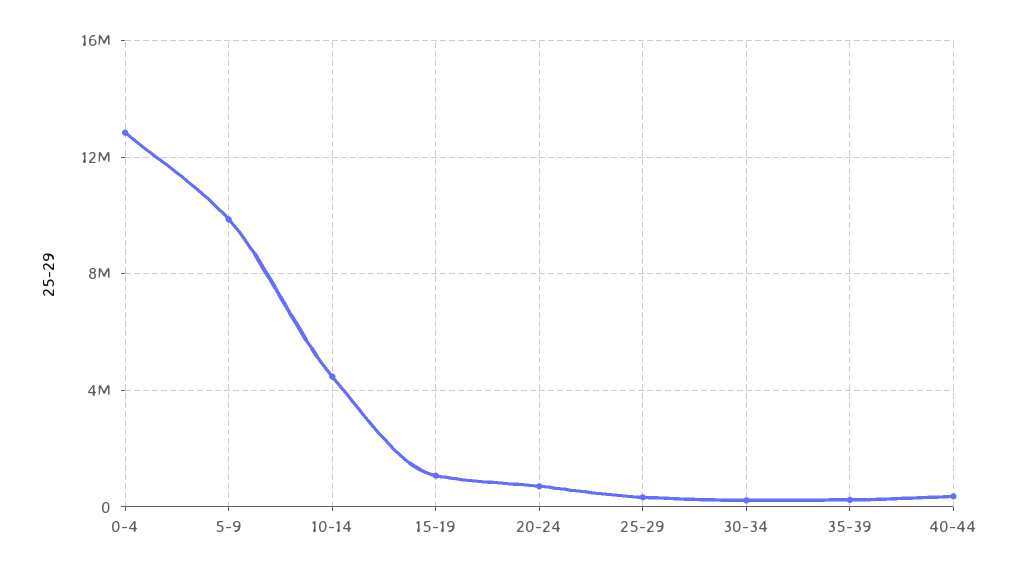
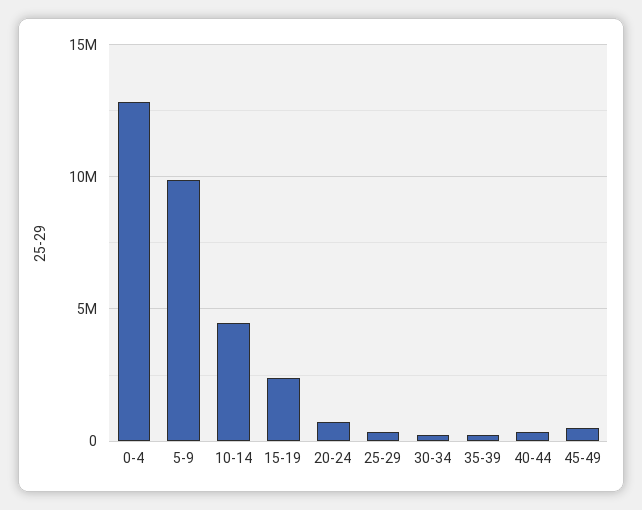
15-19: 1000000 -> 2500000
45-49: none -> 500000

